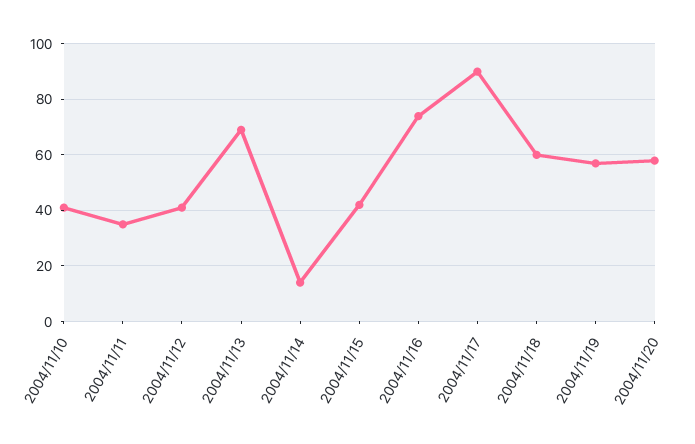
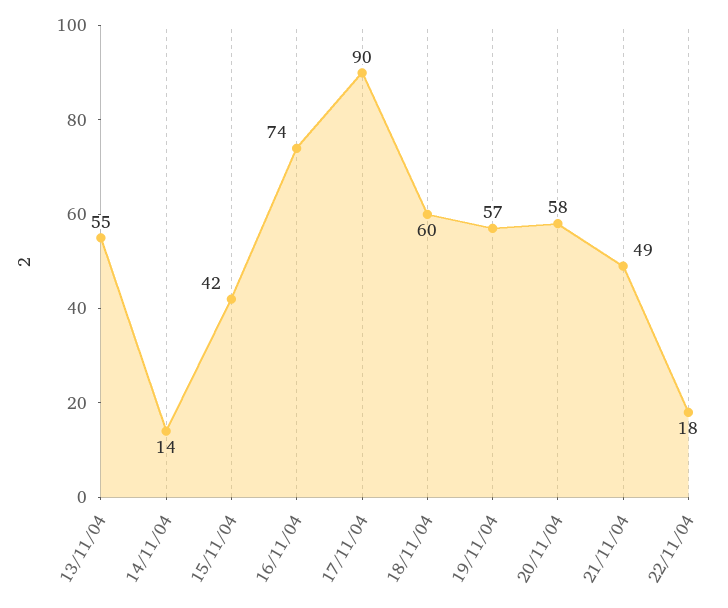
2004/11/10: 40 -> none
2004/11/11: 35 -> none
2004/11/12: 40 -> none
2004/11/13: 70 -> 55
21/11/04: none -> 49
22/11/04: none -> 18

